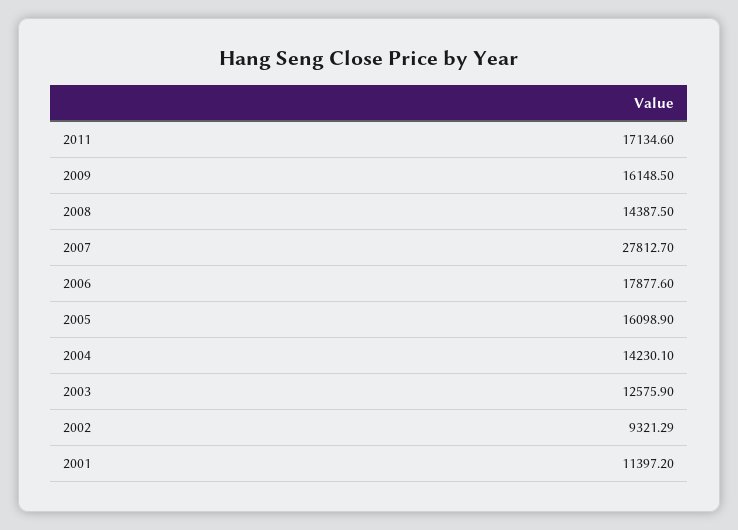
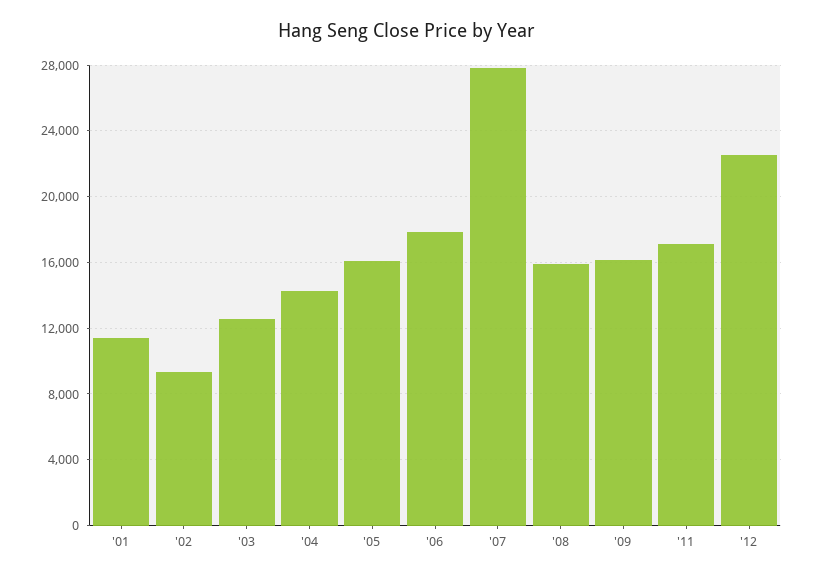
2008: 14387.5 -> 16000
'12: none -> 22500

